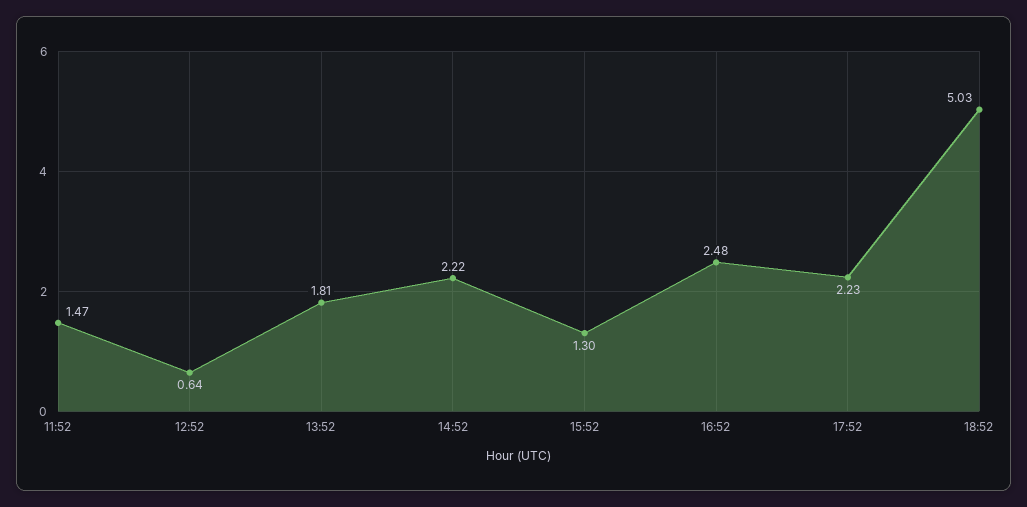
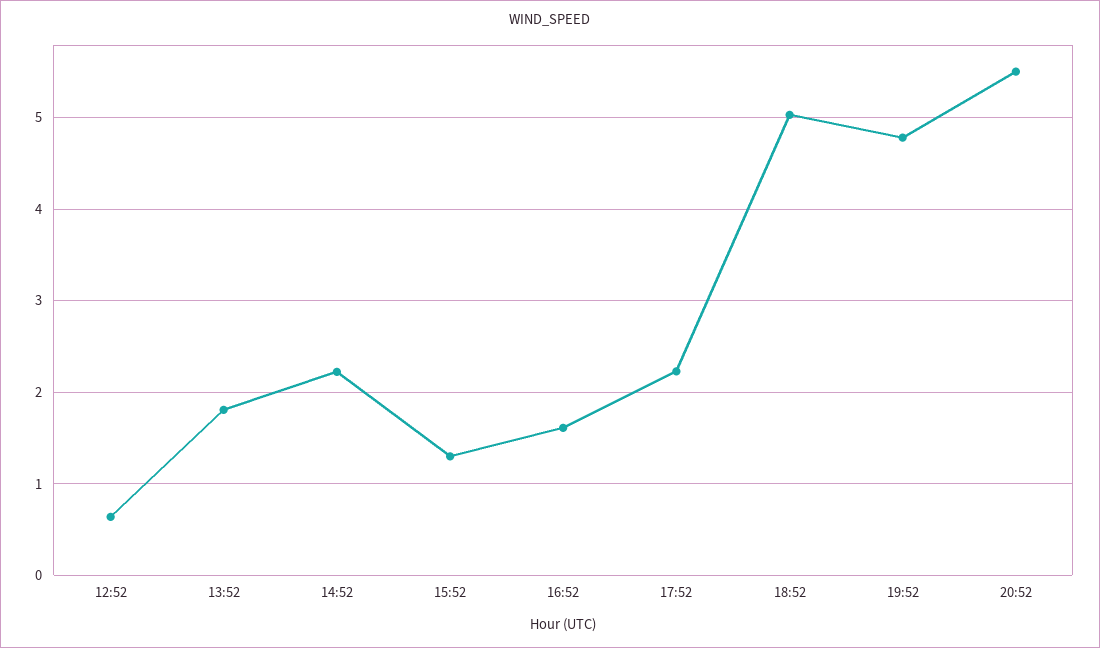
11:52: 1.47 -> none
16:52: 2.48 -> 1.6
19:52: none -> 4.8
20:52: none -> 5.5

